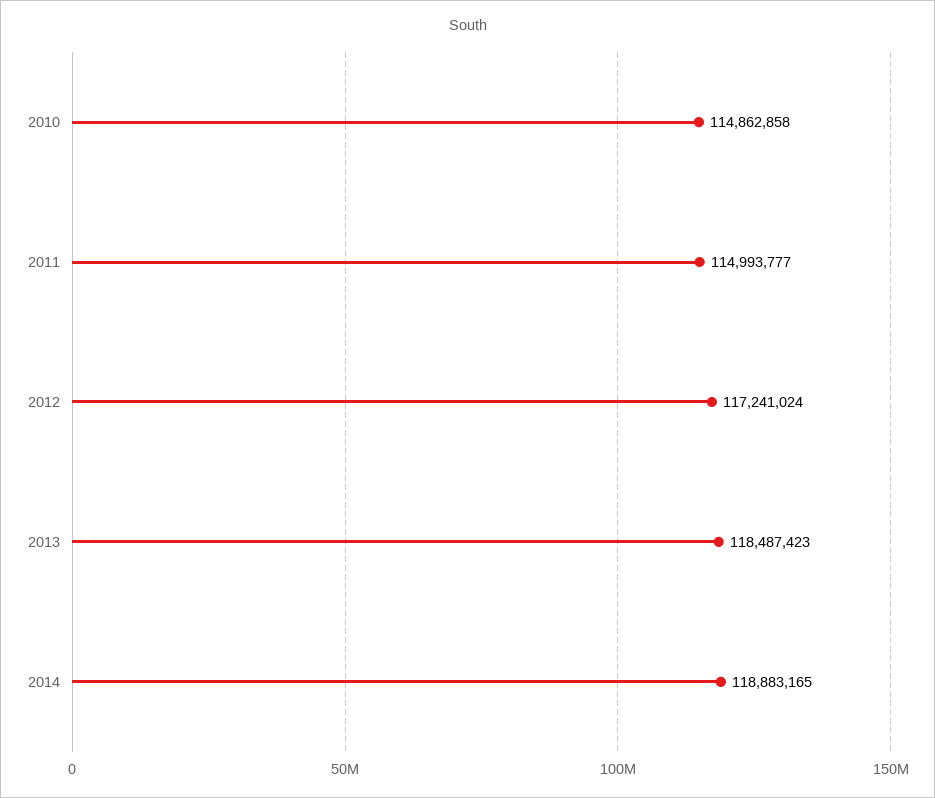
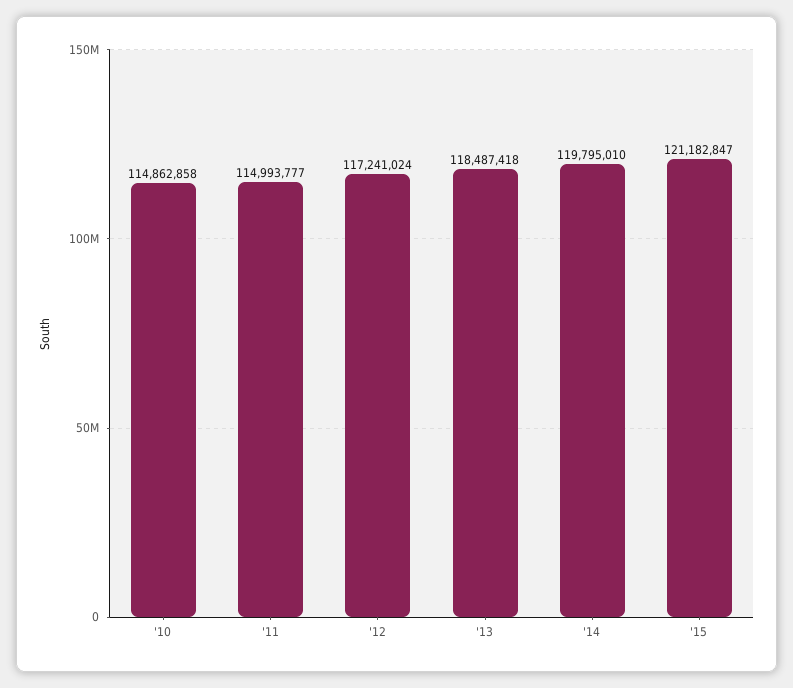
2013: 118487423 -> 118487418
2014: 118883165 -> 119795010
'15: none -> 121182847

